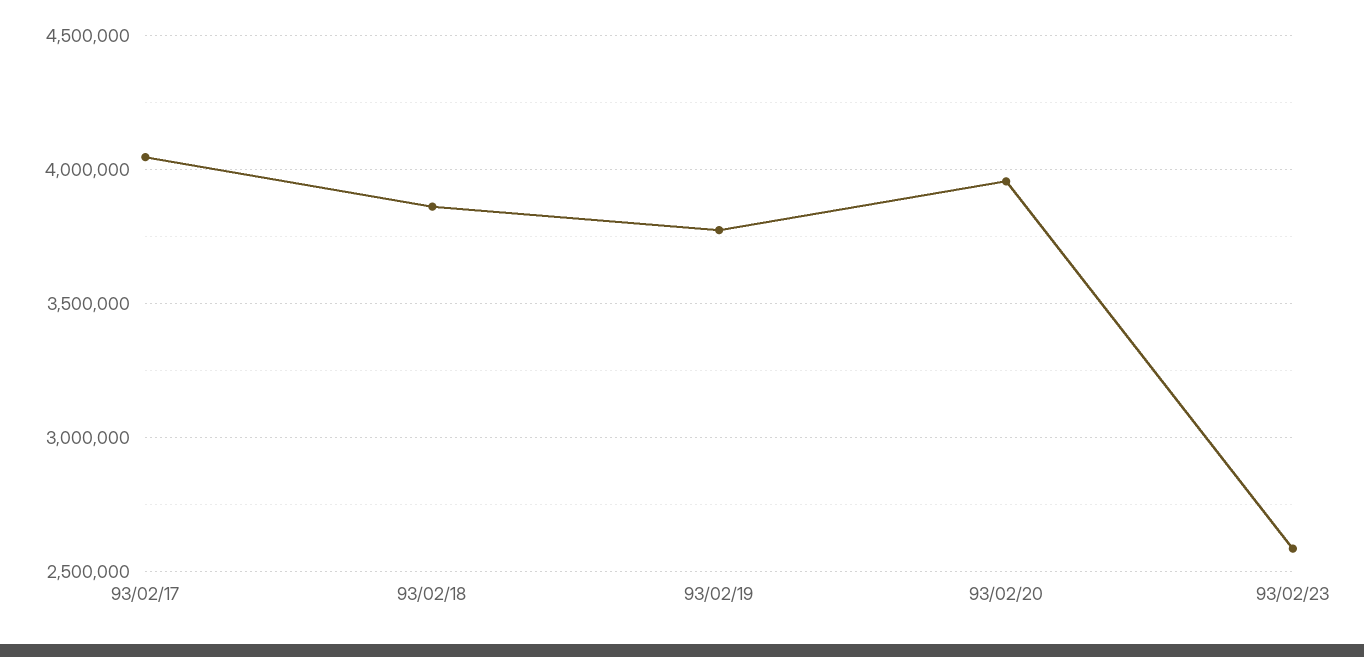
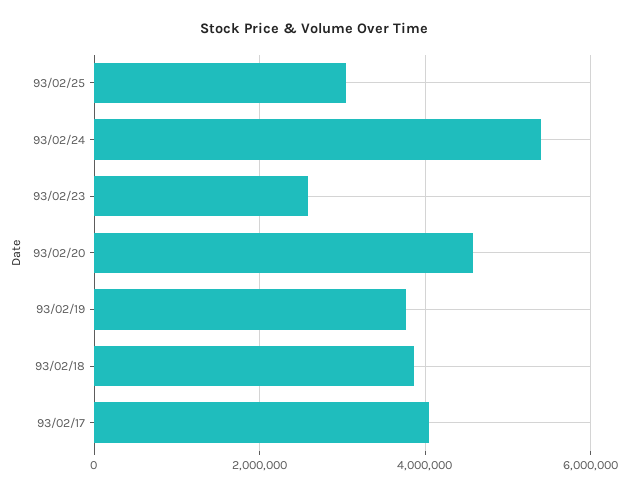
93/02/20: 3950000 -> 4600000
93/02/25: none -> 3000000
93/02/24: none -> 5400000

